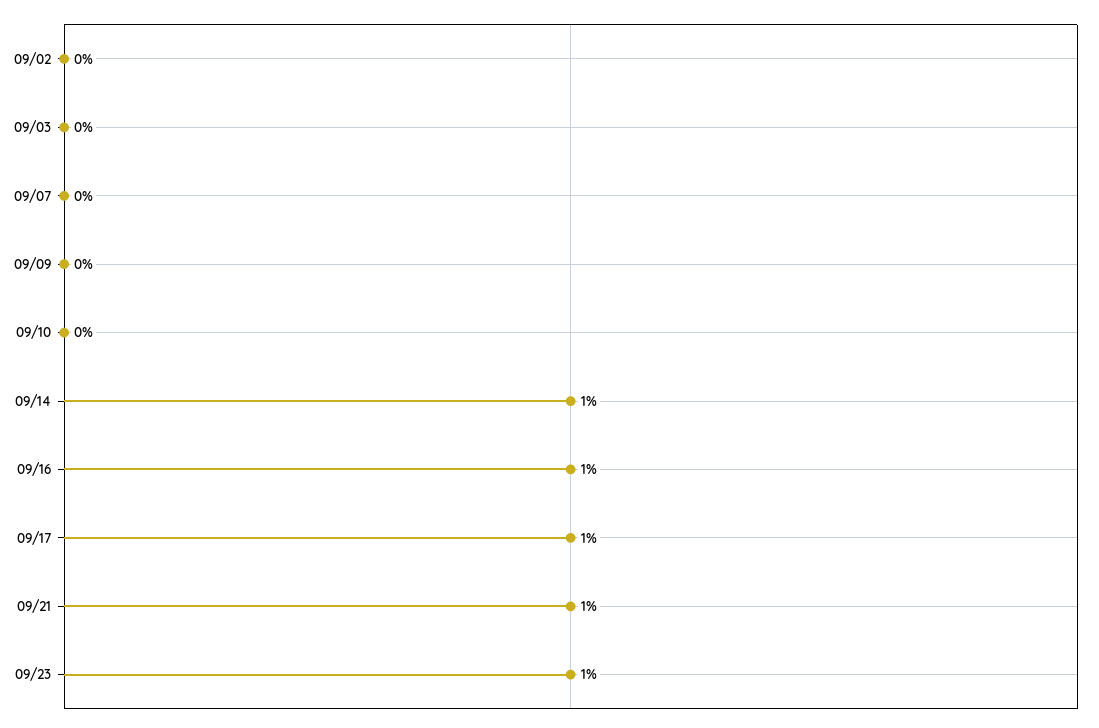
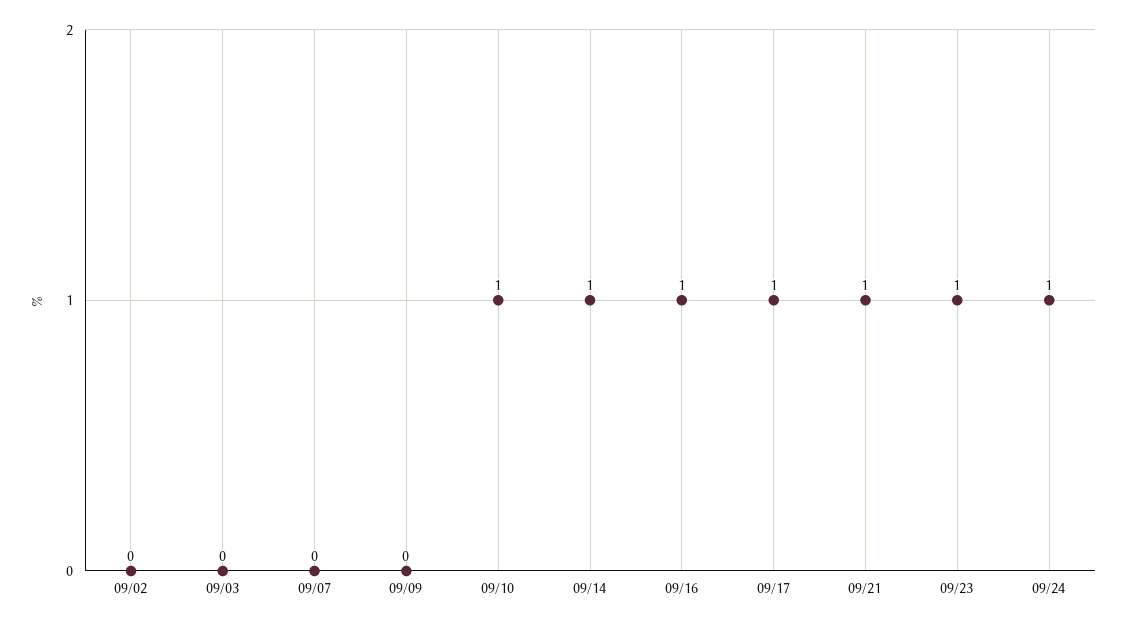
09/10: 0 -> 1
09/24: none -> 1

